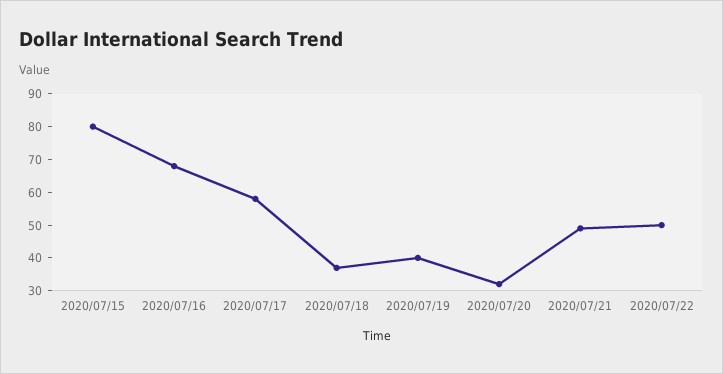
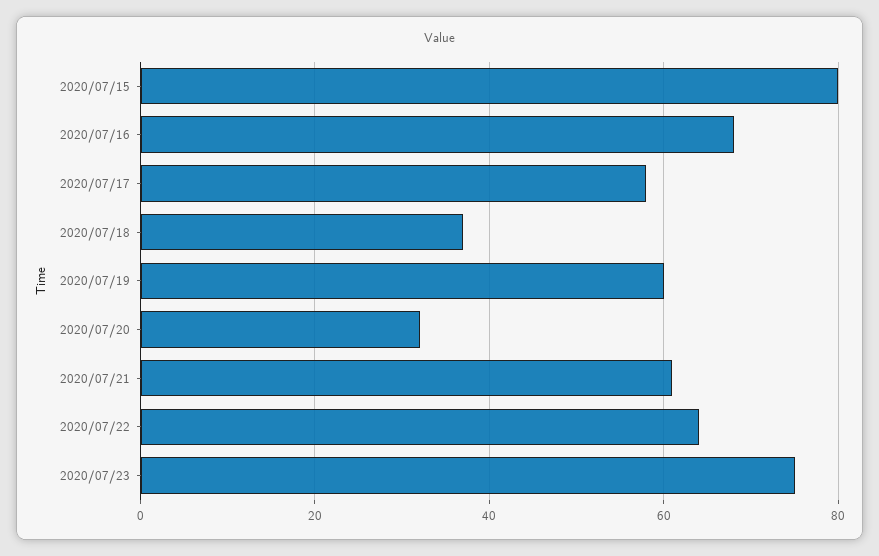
2020/07/19: 40 -> 60
2020/07/21: 50 -> 60
2020/07/22: 50 -> 65
2020/07/23: none -> 75

